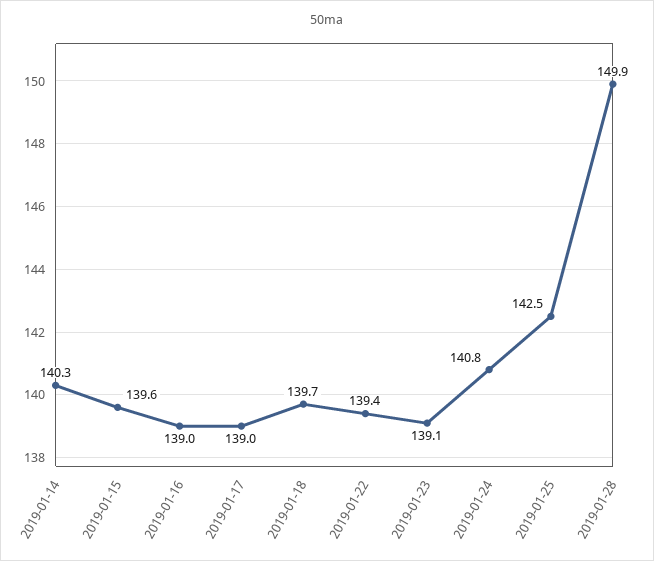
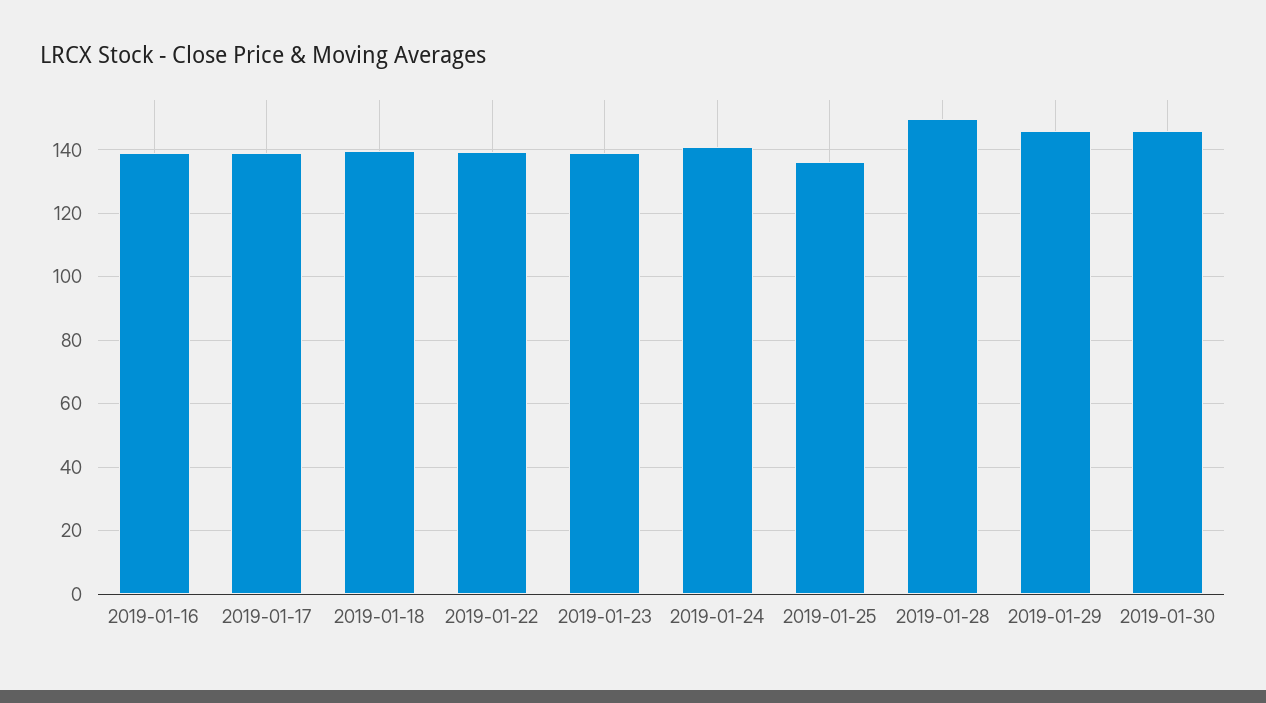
2019-01-14: 140.3 -> none
2019-01-15: 139.6 -> none
2019-01-25: 142.5 -> 136
2019-01-29: none -> 146
2019-01-30: none -> 146

